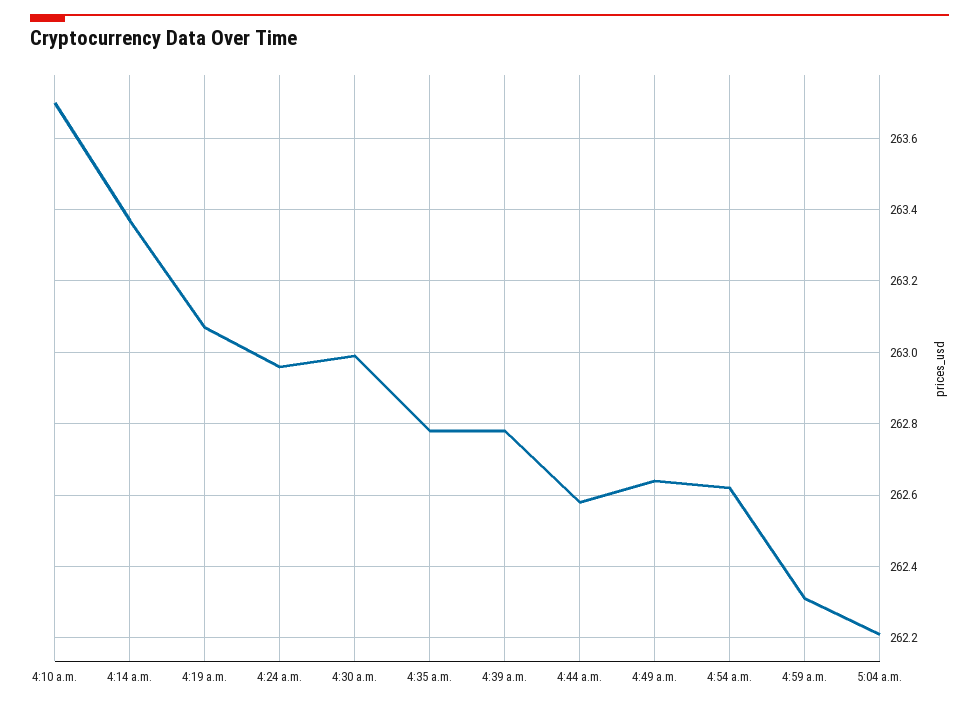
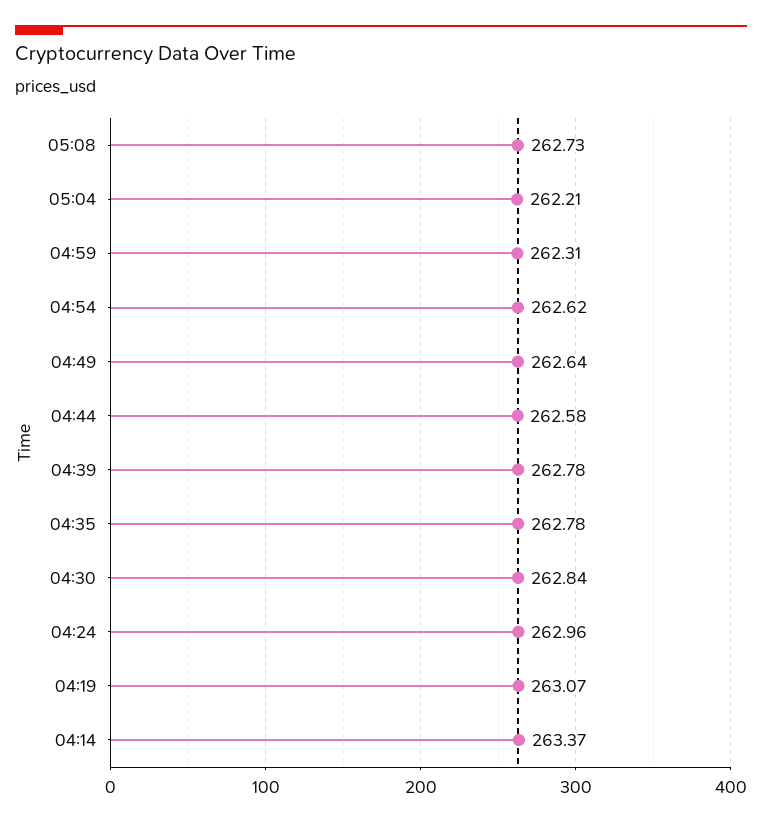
4:10 a.m.: 263.7 -> none
4:30 a.m.: 263 -> 262.84
05:08: none -> 262.73

